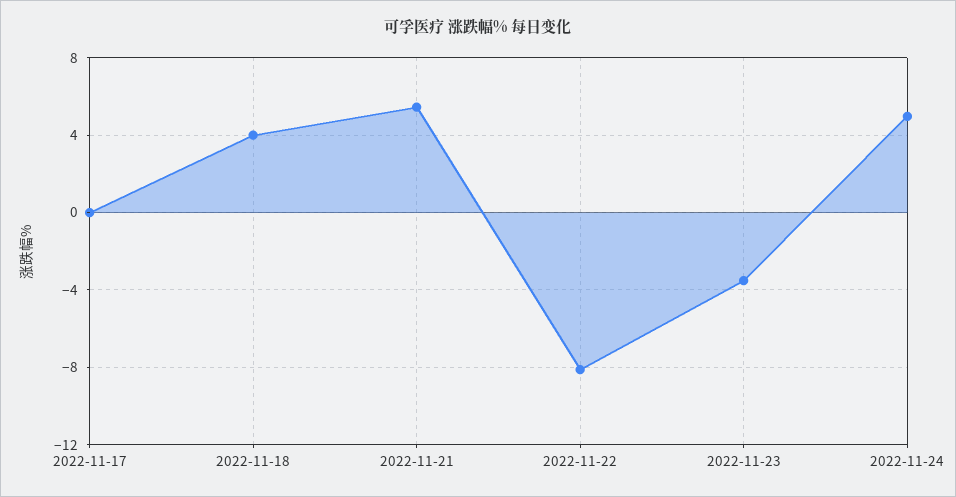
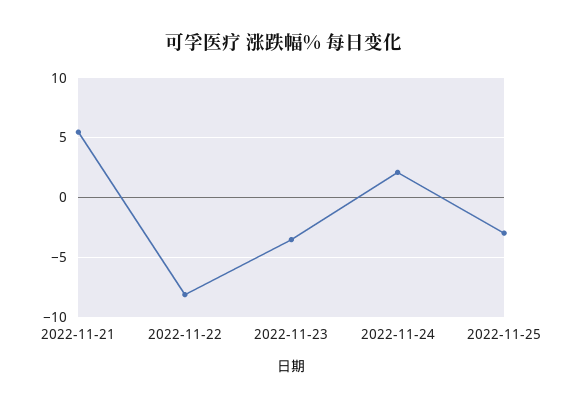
2022-11-17: 0 -> none
2022-11-18: 4 -> none
2022-11-24: 5 -> 2
2022-11-25: none -> -3

